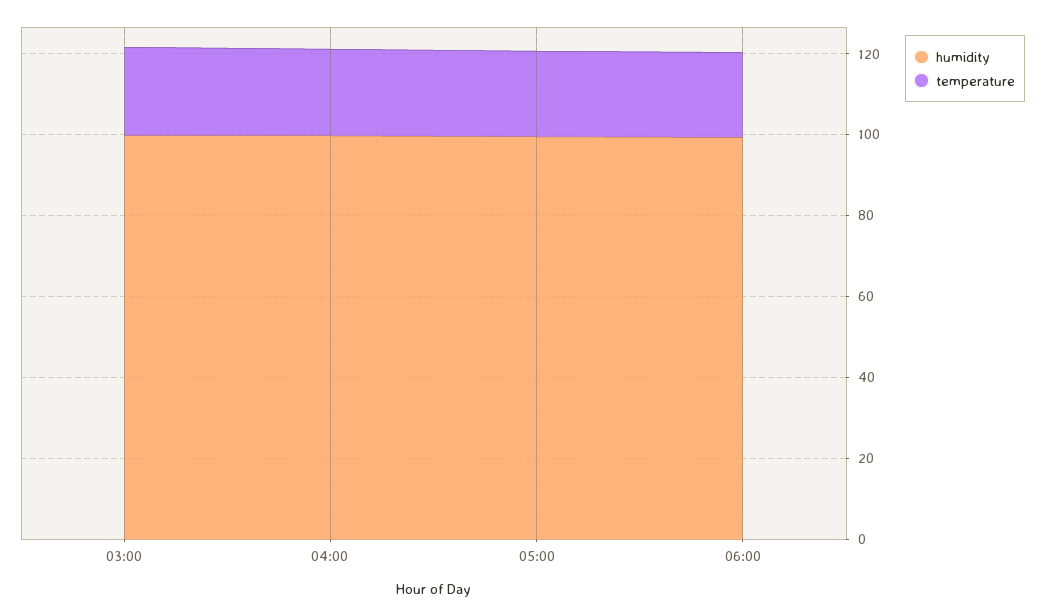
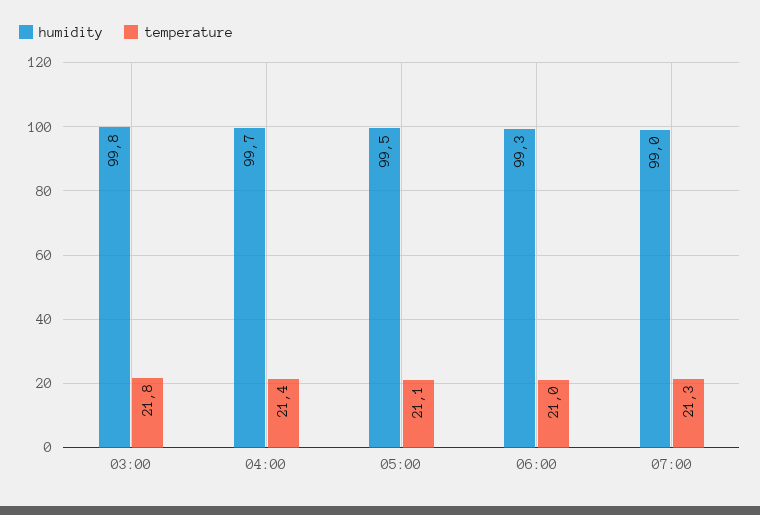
humidity, 07:00: none -> 99
temperature, 07:00: none -> 21.3

